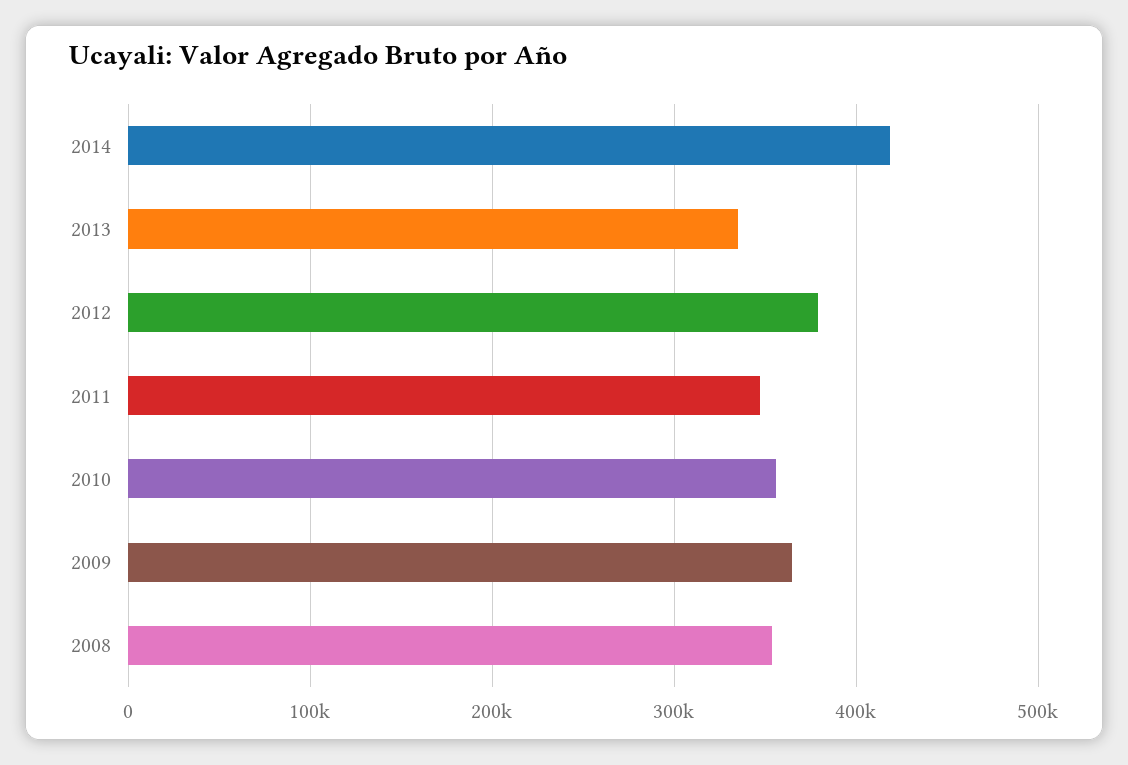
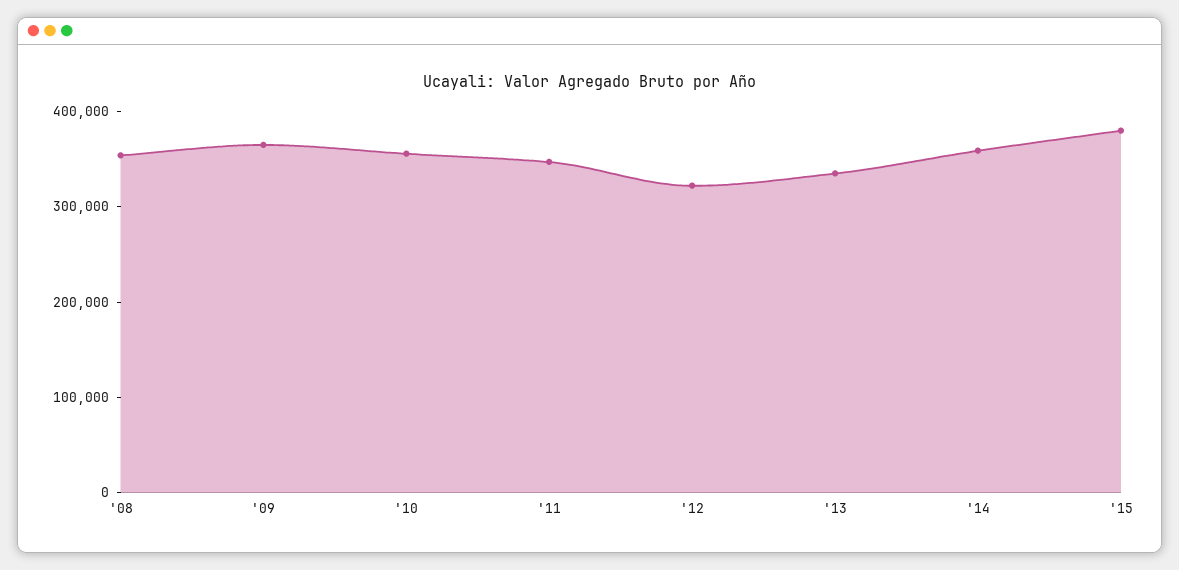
2014: 420000 -> 360000
2012: 380000 -> 320000
'15: none -> 380000

